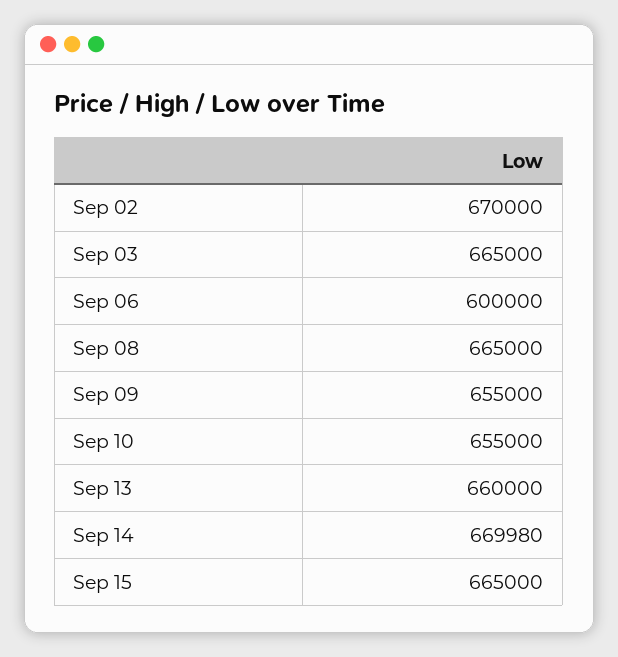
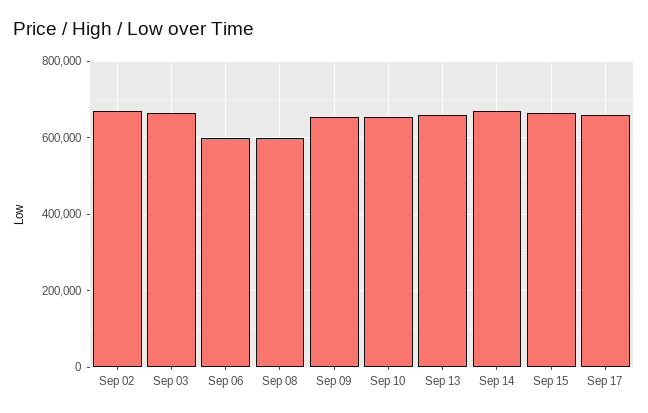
Sep 08: 665000 -> 600000
Sep 17: none -> 660000

